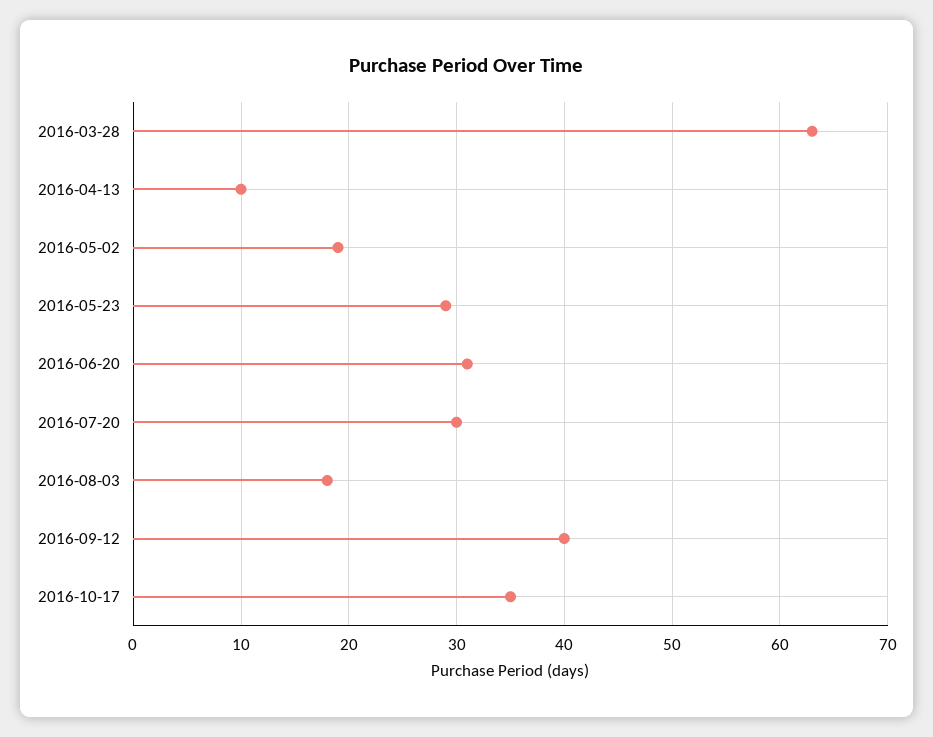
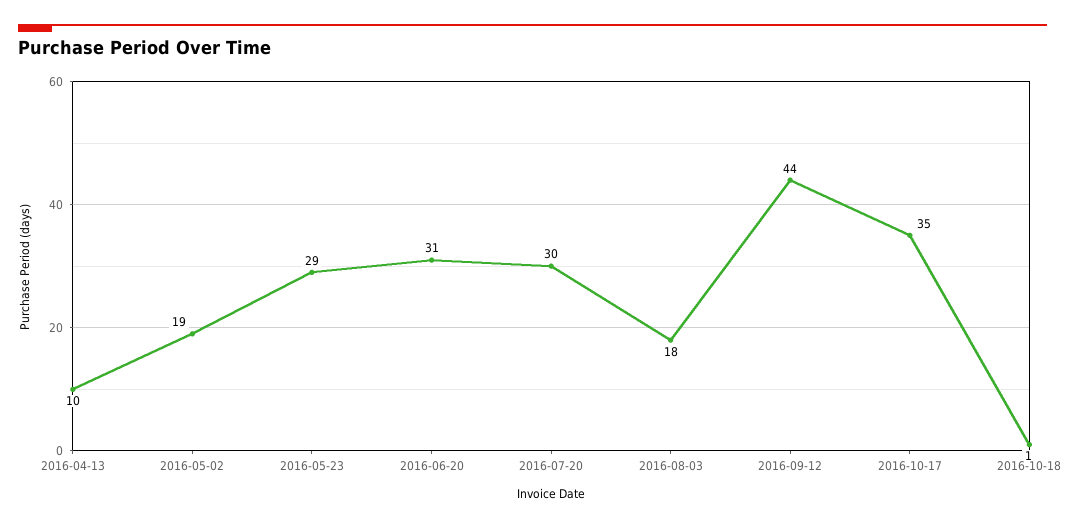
2016-03-28: 63 -> none
2016-09-12: 40 -> 44
2016-10-18: none -> 1

